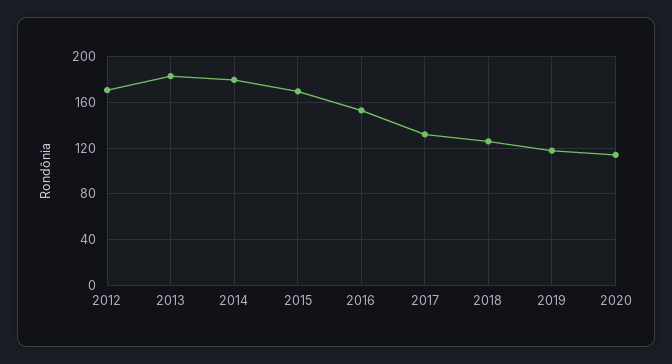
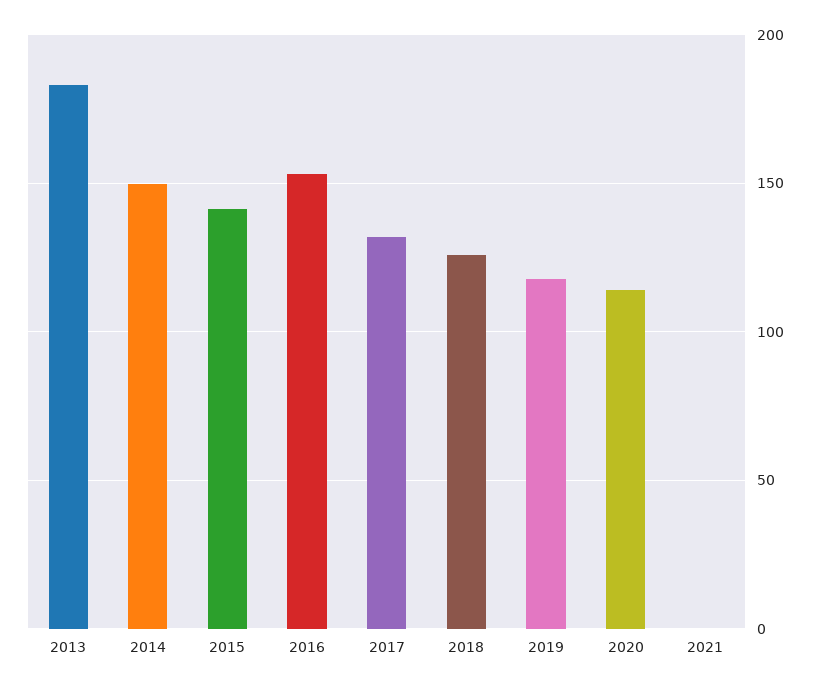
2012: 170 -> none
2014: 180 -> 150
2015: 170 -> 140
2021: none -> 0

